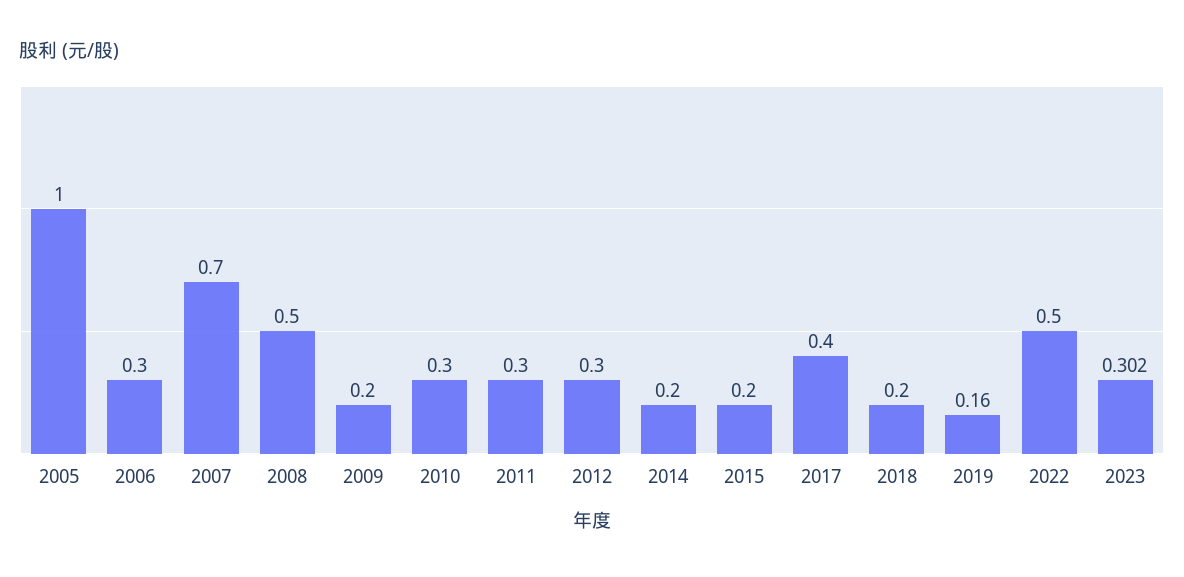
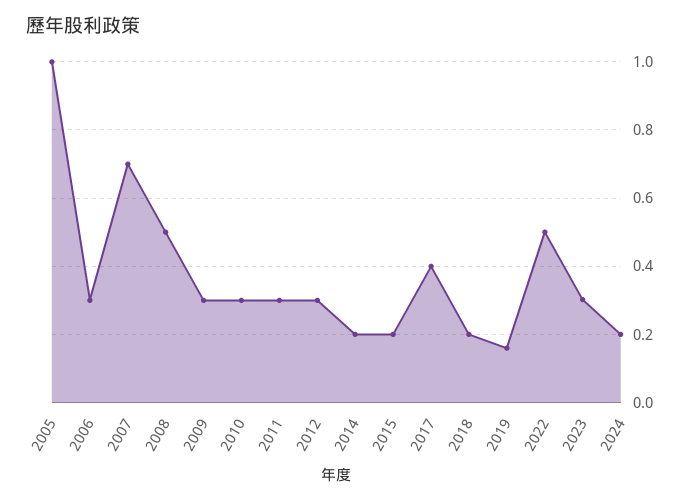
2009: 0.2 -> 0.3
2024: none -> 0.2

